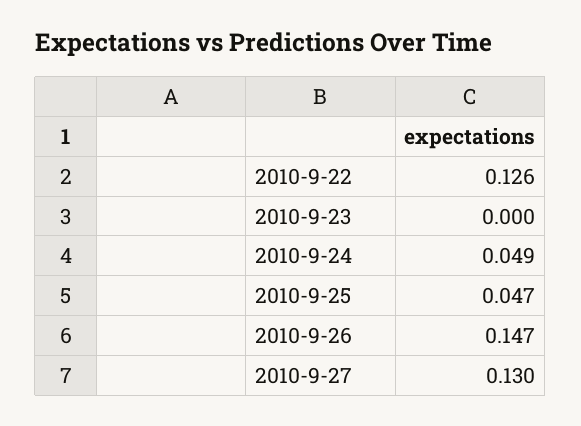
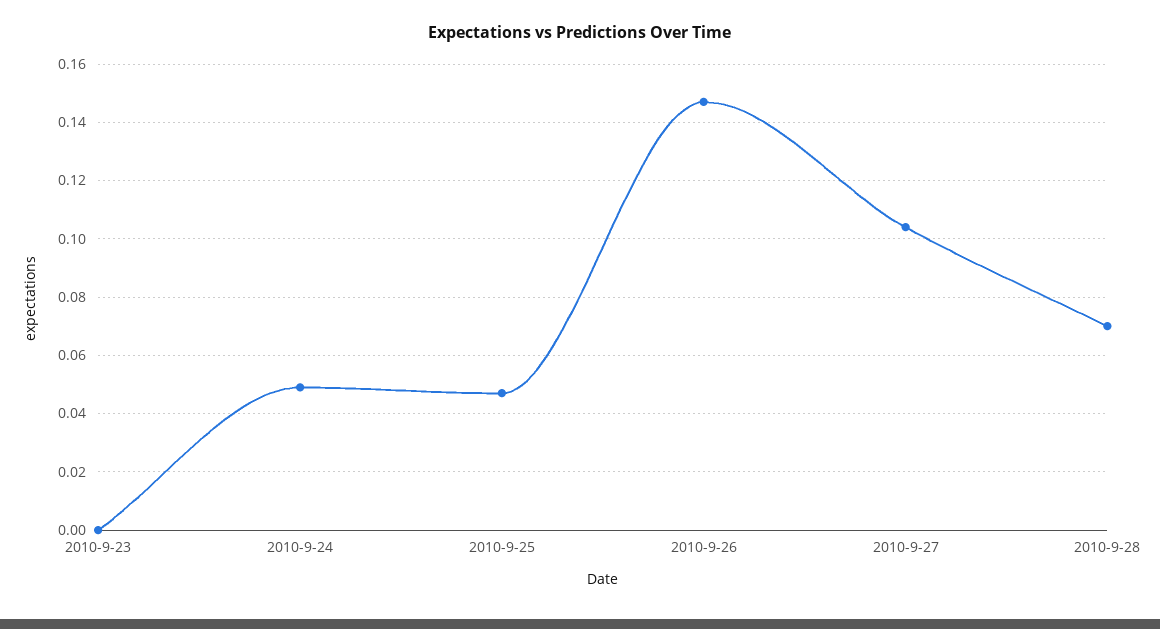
2010-9-22: 0.126 -> none
2010-9-27: 0.13 -> 0.105
2010-9-28: none -> 0.07

